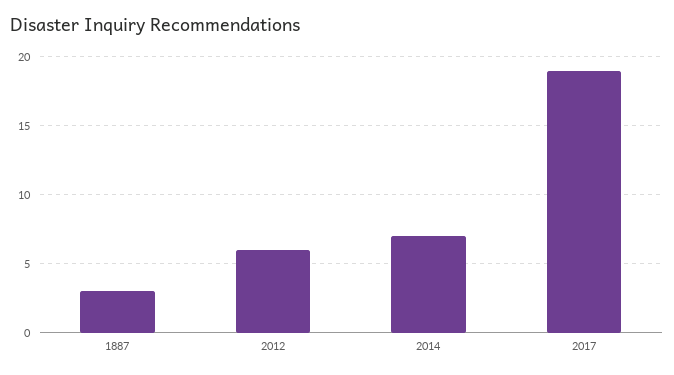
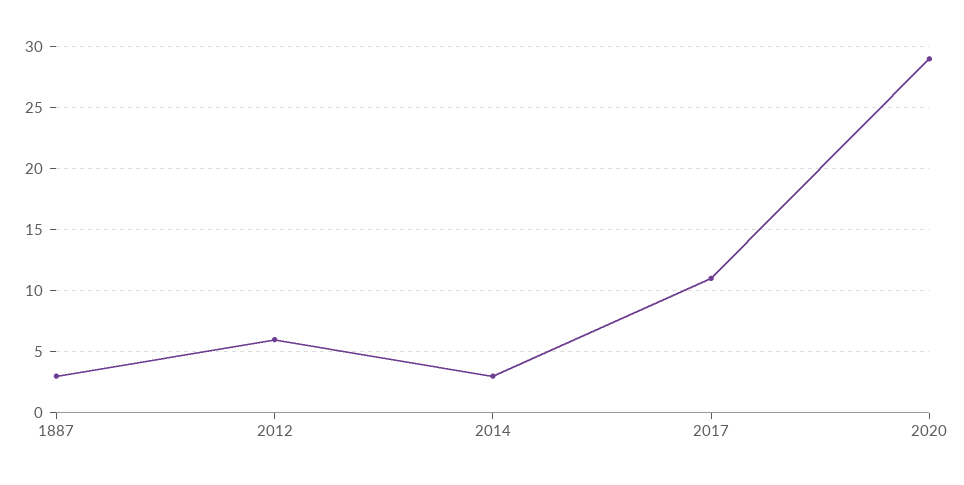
2014: 7 -> 3
2017: 19 -> 11
2020: none -> 29

